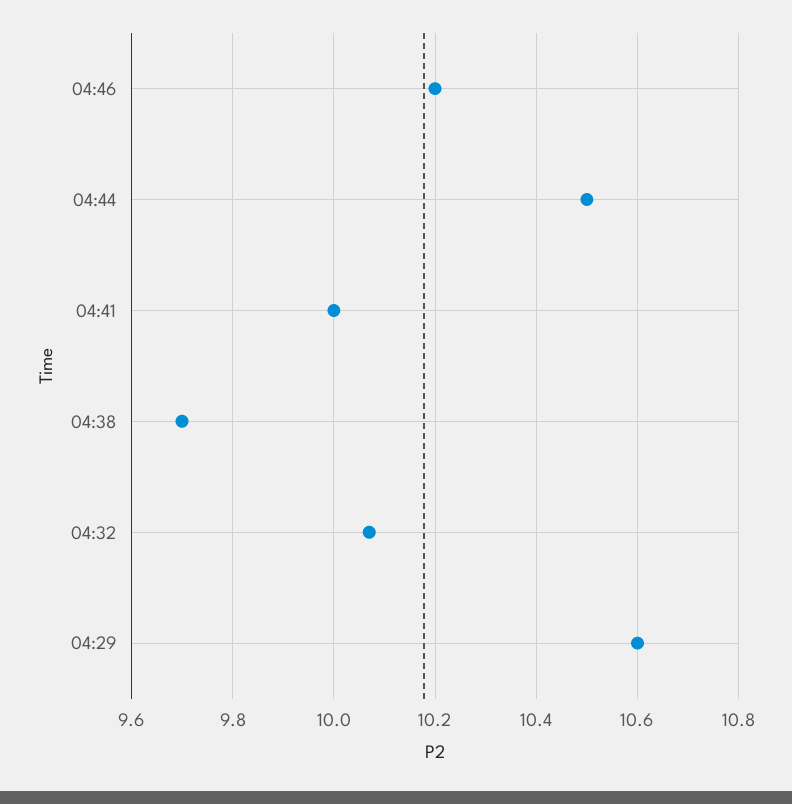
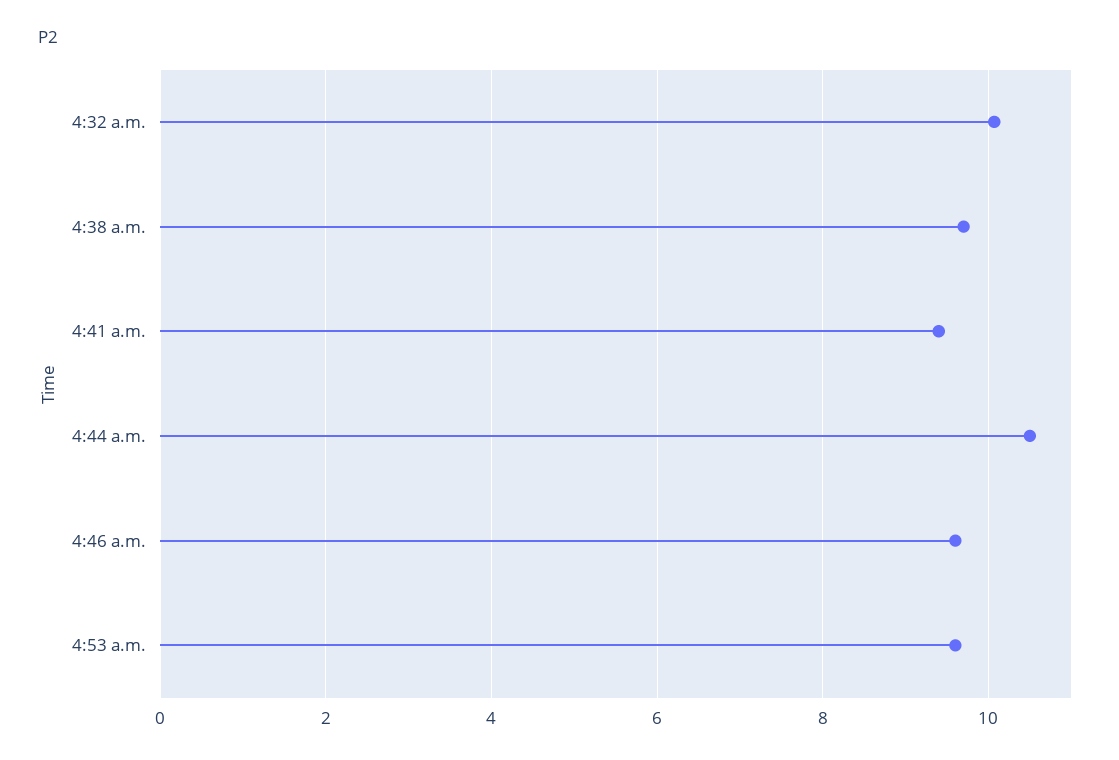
04:46: 10.2 -> 9.6
04:41: 10 -> 9.4
04:29: 10.6 -> none
4:53 a.m.: none -> 9.6

